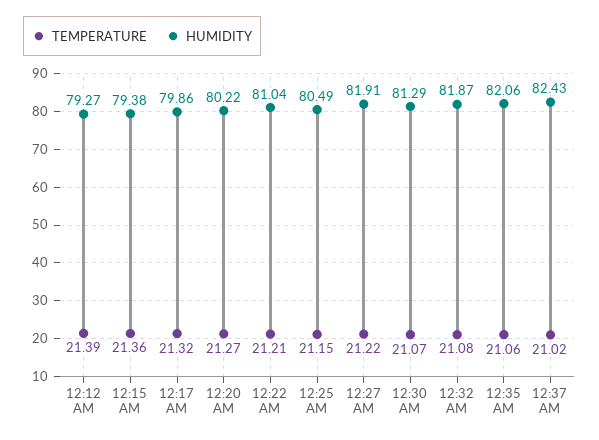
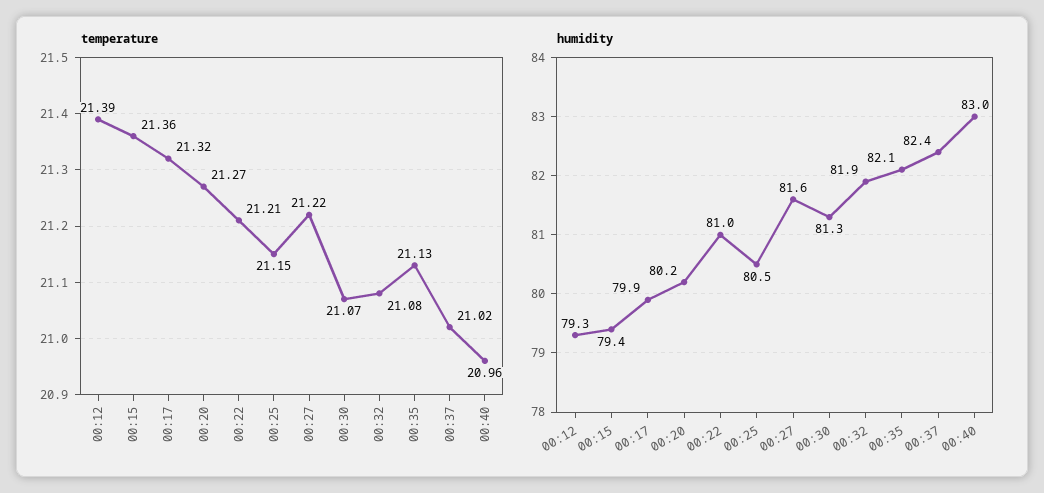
HUMIDITY, 12:27 AM: 81.91 -> 81.6
TEMPERATURE, 12:35 AM: 21.06 -> 21.13
TEMPERATURE, 00:40: none -> 20.96
HUMIDITY, 00:40: none -> 83

